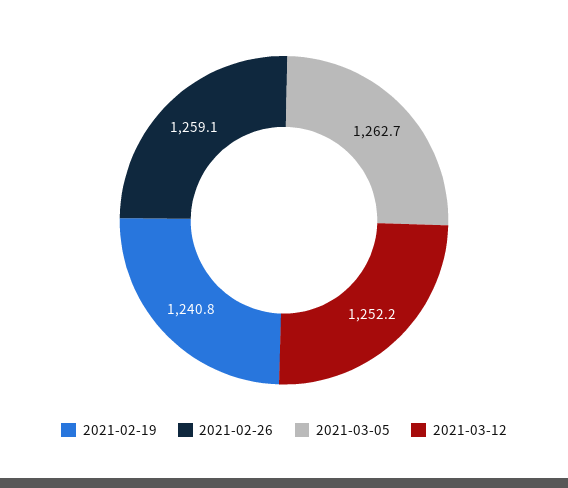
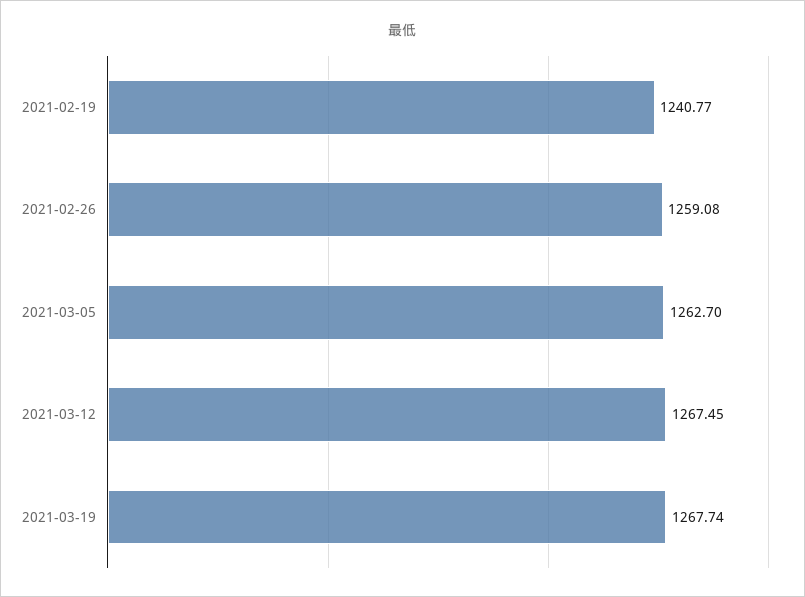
2021-03-12: 1252.2 -> 1267.45
2021-03-19: none -> 1267.74

